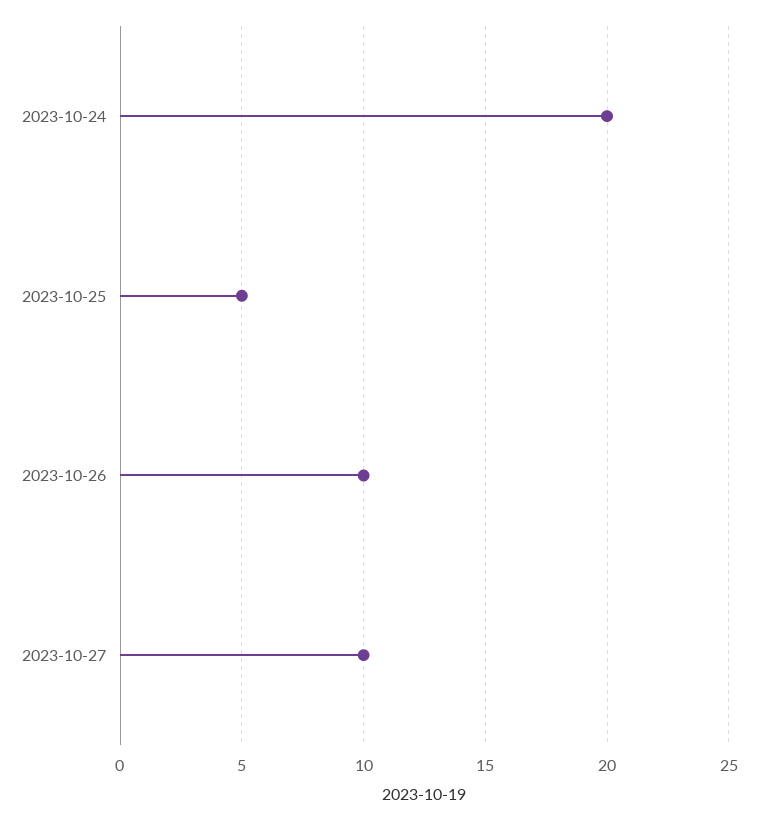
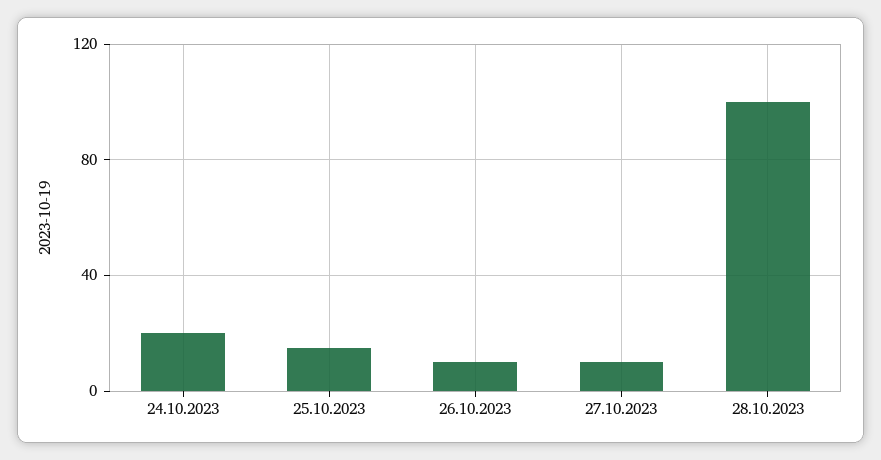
2023-10-25: 5 -> 15
28.10.2023: none -> 100

